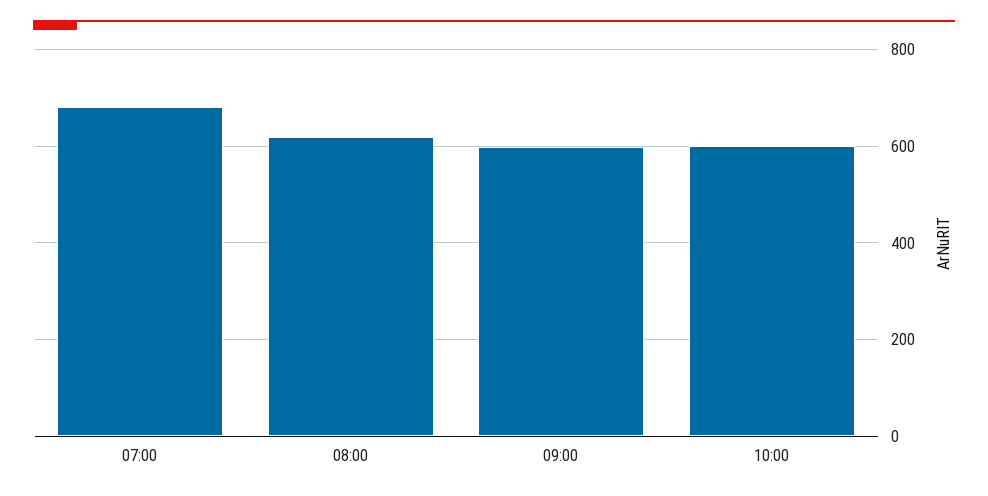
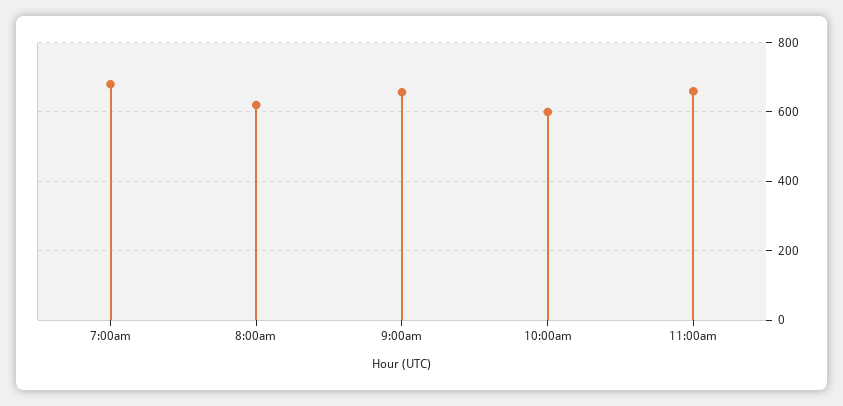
09:00: 600 -> 660
11:00am: none -> 660

